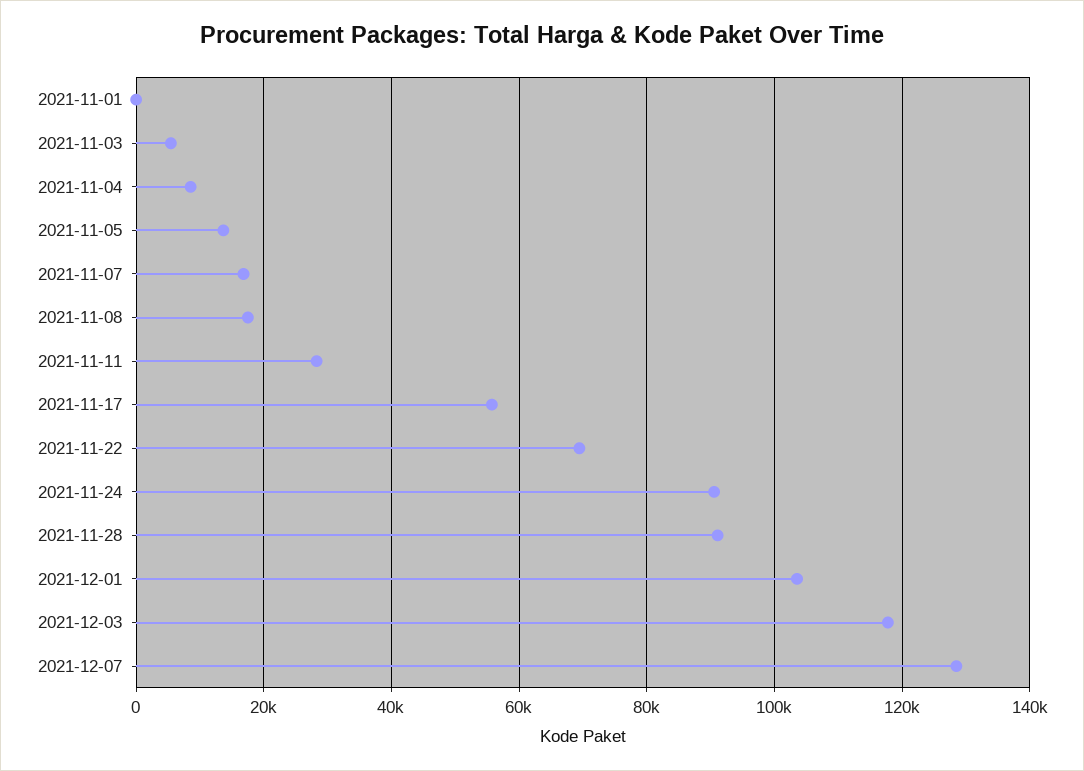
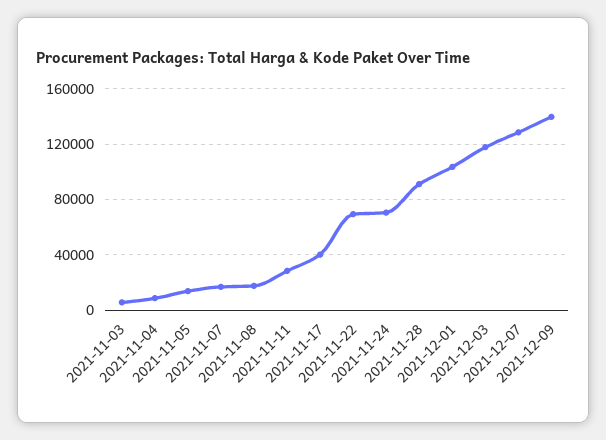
2021-11-01: 0 -> none
2021-11-17: 56000 -> 40000
2021-11-24: 90000 -> 70000
2021-12-09: none -> 140000

